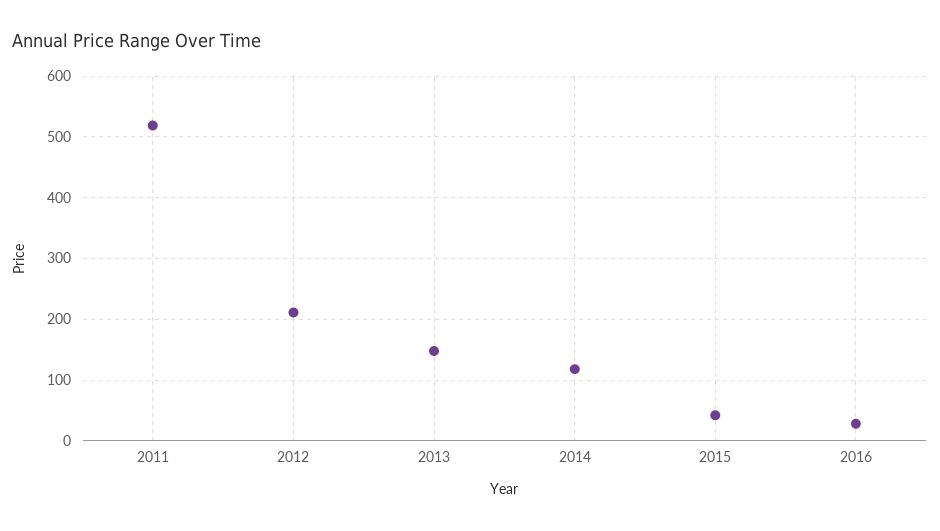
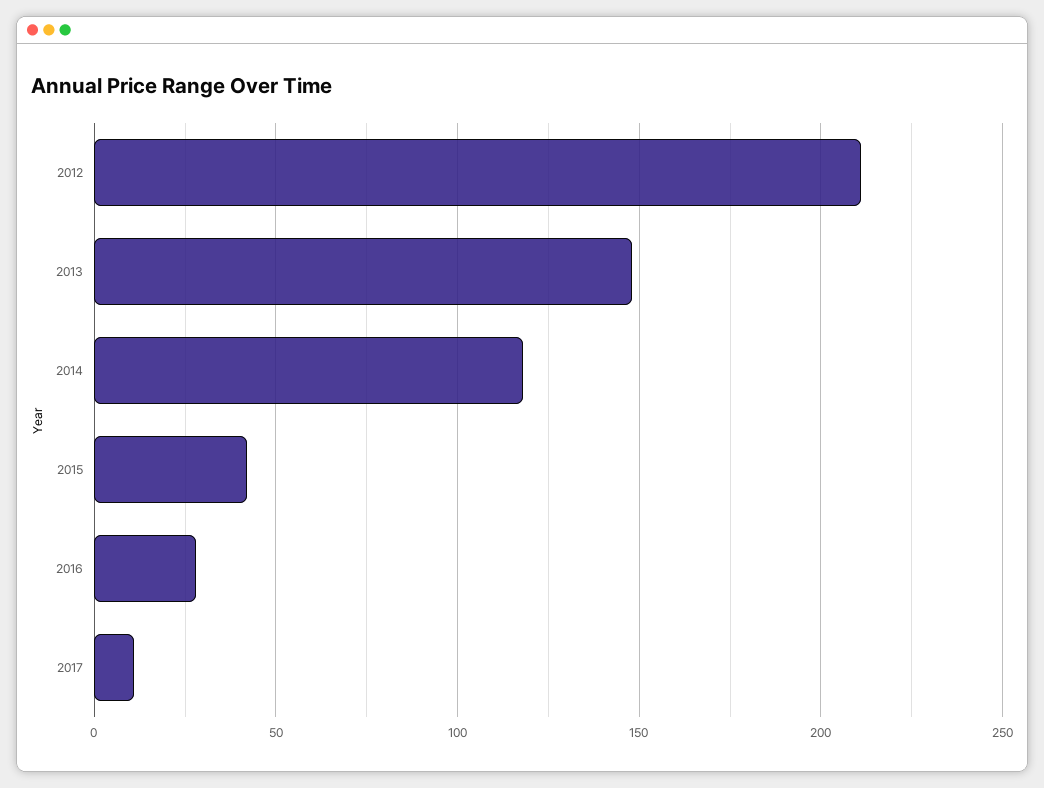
2011: 520 -> none
2017: none -> 10

